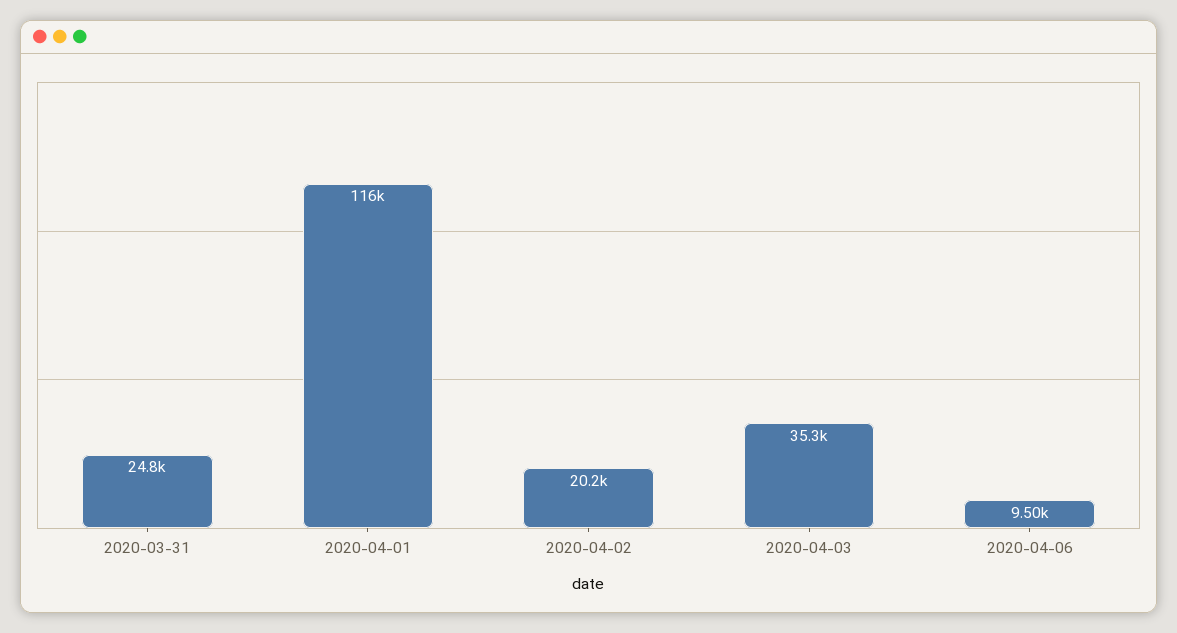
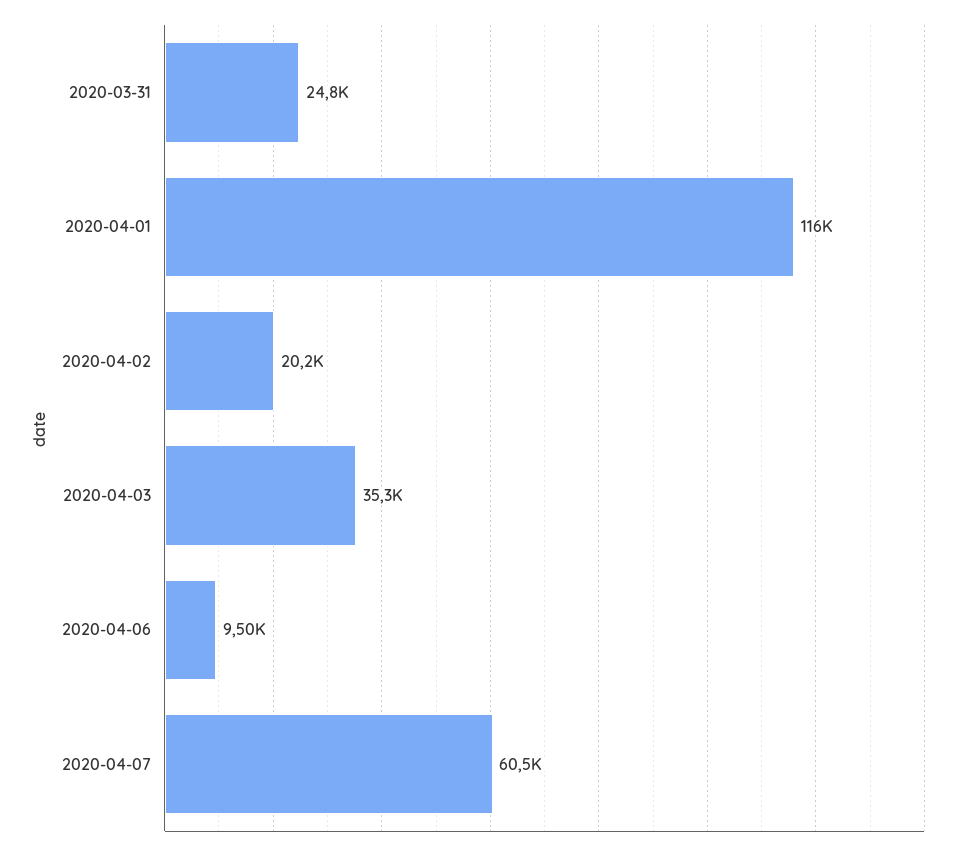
2020-04-07: none -> 60500

